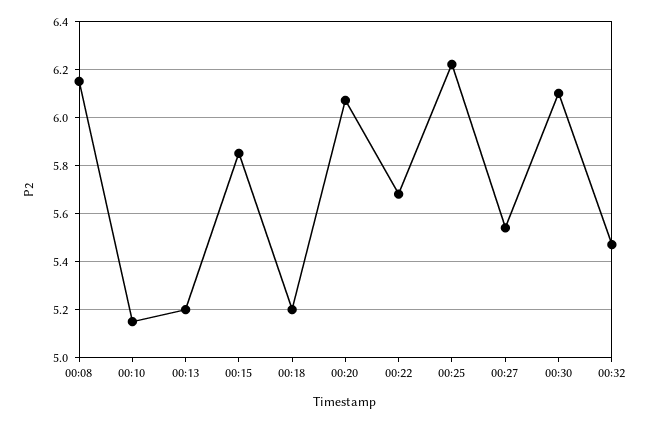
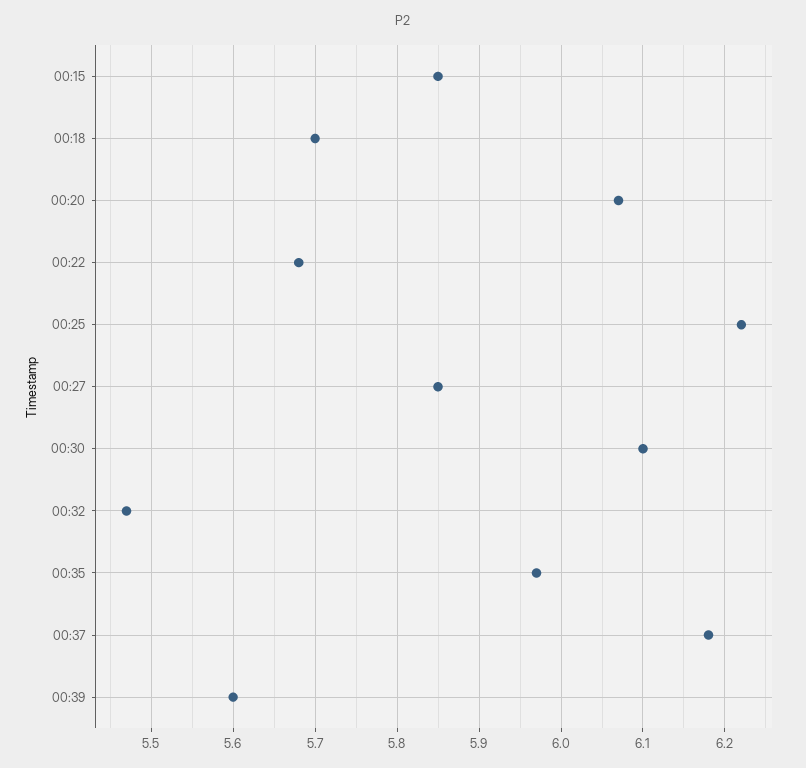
00:08: 6.15 -> none
00:10: 5.15 -> none
00:13: 5.2 -> none
00:18: 5.2 -> 5.7
00:27: 5.55 -> 5.85
00:35: none -> 5.97
00:37: none -> 6.18
00:39: none -> 5.6

